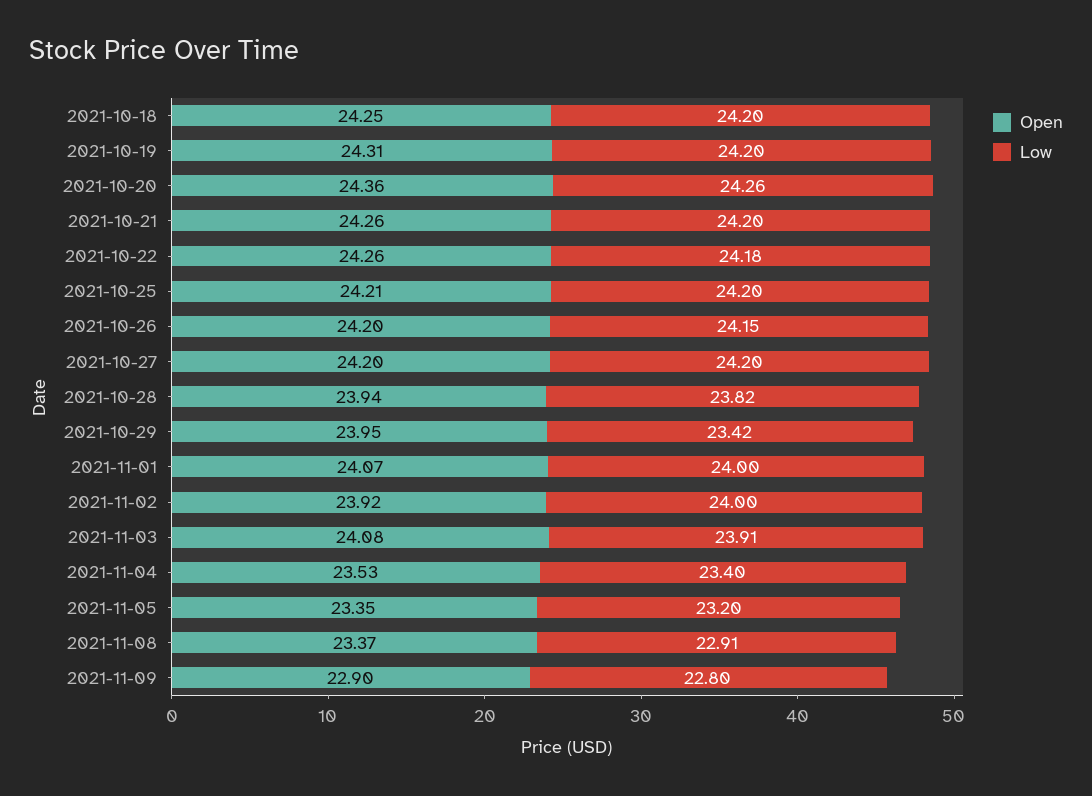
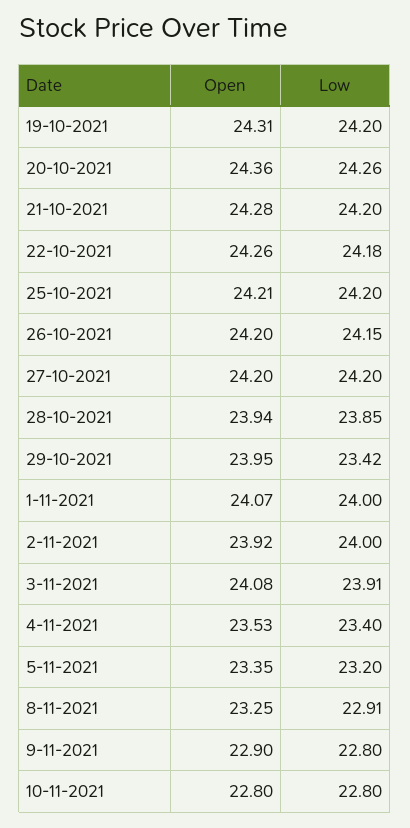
Open, 2021-10-18: 24.25 -> none
Low, 2021-10-18: 24.2 -> none
Open, 2021-10-21: 24.26 -> 24.28
Low, 2021-10-28: 23.82 -> 23.85
Open, 2021-11-08: 23.37 -> 23.25
Open, 10-11-2021: none -> 22.8
Low, 10-11-2021: none -> 22.8

